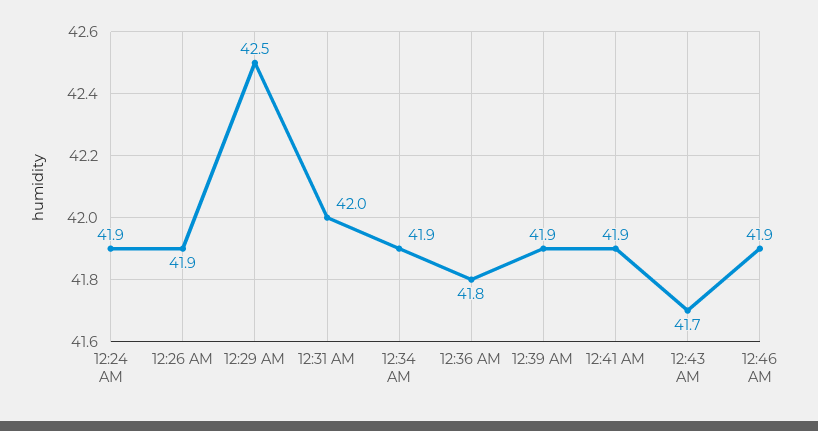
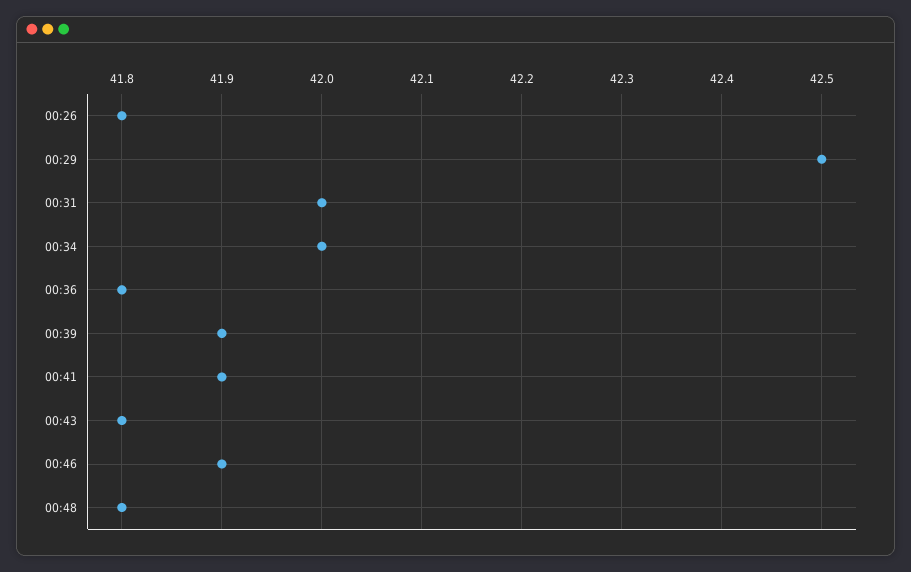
12:24 AM: 41.9 -> none
12:26 AM: 41.9 -> 41.8
12:34 AM: 41.9 -> 42
12:43 AM: 41.7 -> 41.8
00:48: none -> 41.8

